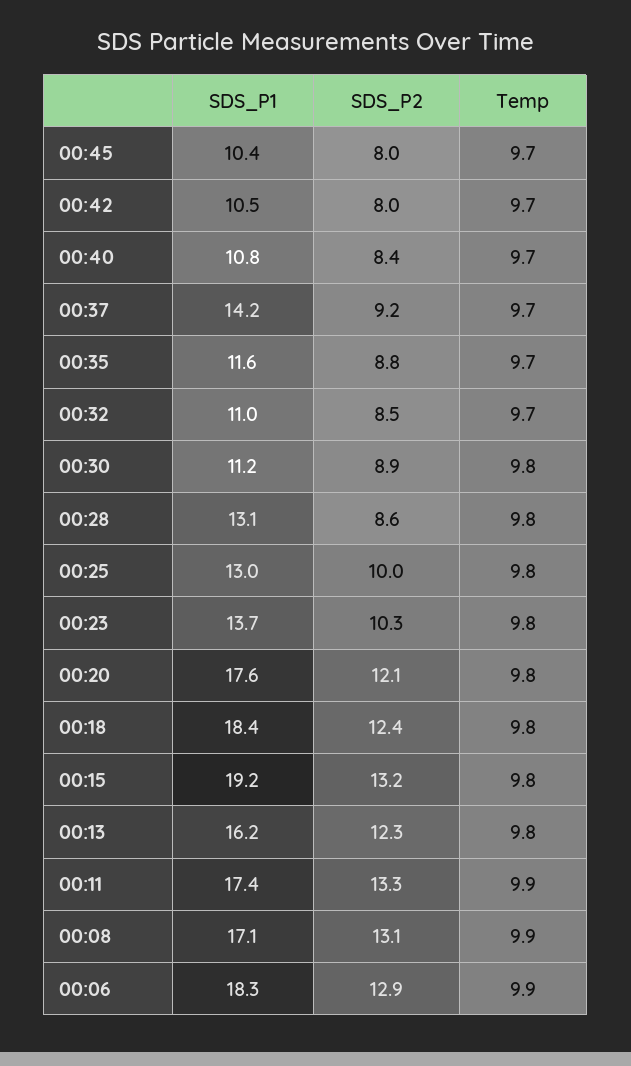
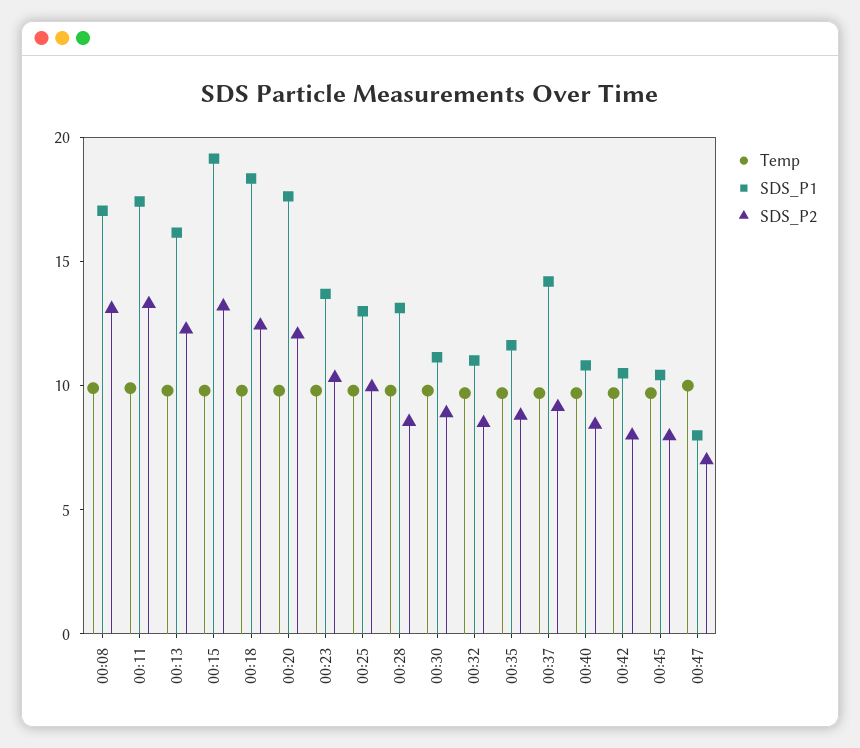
SDS_P1, 00:06: 18.3 -> none
SDS_P2, 00:06: 12.9 -> none
Temp, 00:06: 9.9 -> none
Temp, 00:47: none -> 10
SDS_P1, 00:47: none -> 8
SDS_P2, 00:47: none -> 7

